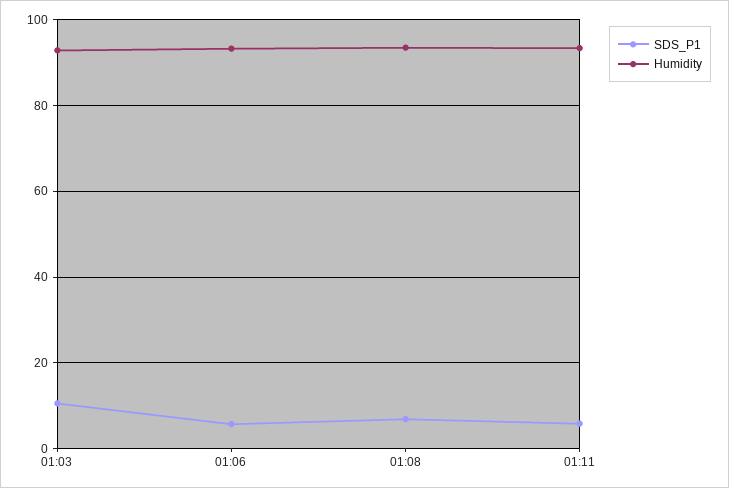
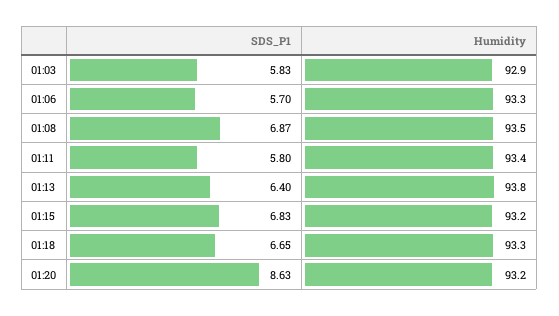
SDS_P1, 01:03: 10 -> 5.83
SDS_P1, 01:13: none -> 6.4
Humidity, 01:13: none -> 93.8
SDS_P1, 01:15: none -> 6.83
Humidity, 01:15: none -> 93.2
SDS_P1, 01:18: none -> 6.65
Humidity, 01:18: none -> 93.3
SDS_P1, 01:20: none -> 8.63
Humidity, 01:20: none -> 93.2

